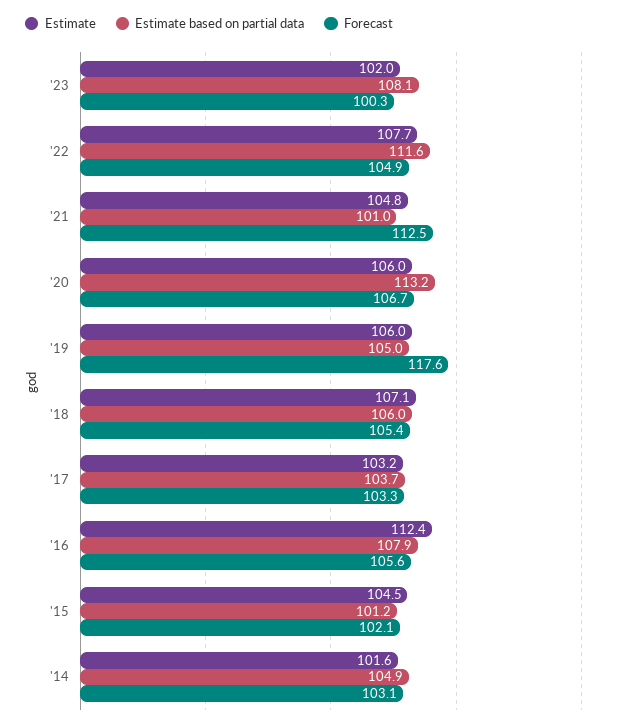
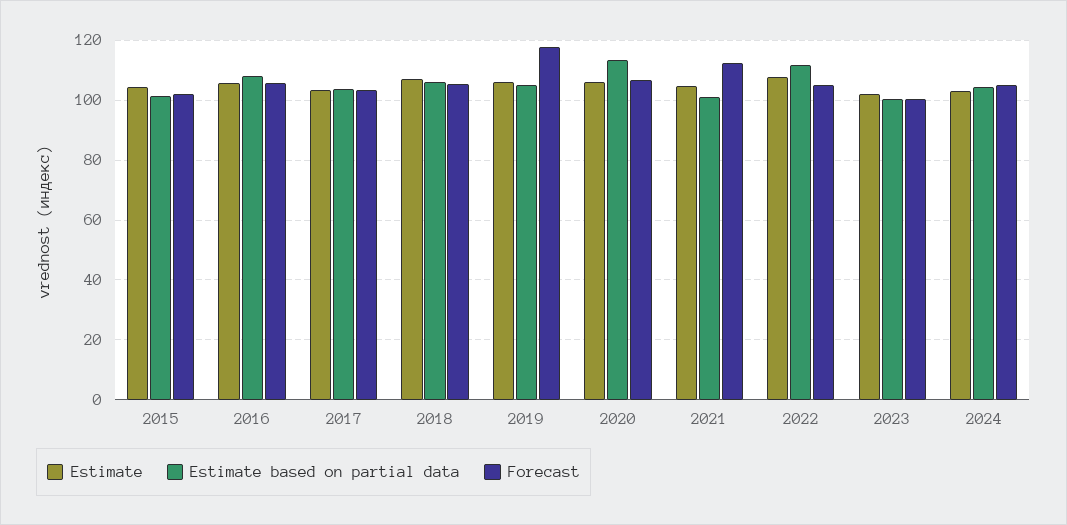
Estimate based on partial data, '23: 108.1 -> 100
Estimate, '16: 112.4 -> 105
Estimate, '14: 101.6 -> none
Estimate based on partial data, '14: 104.9 -> none
Forecast, '14: 103.1 -> none
Estimate, 2024: none -> 102.5
Estimate based on partial data, 2024: none -> 105
Forecast, 2024: none -> 105

